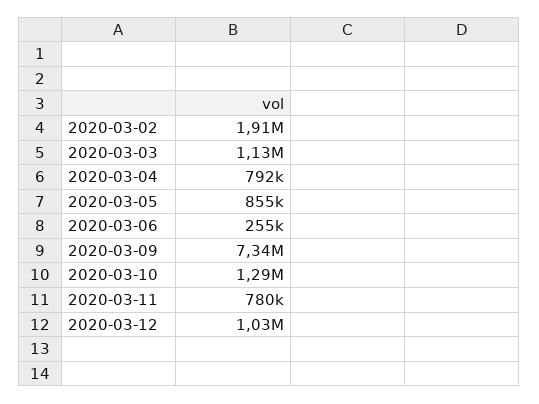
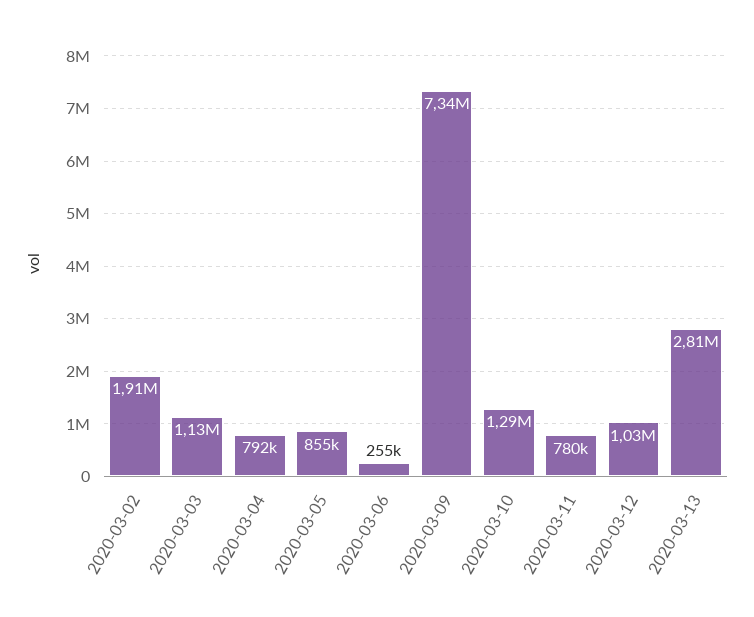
2020-03-13: none -> 2810000

